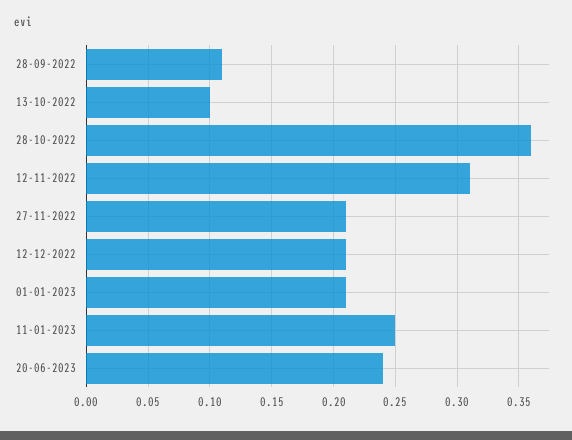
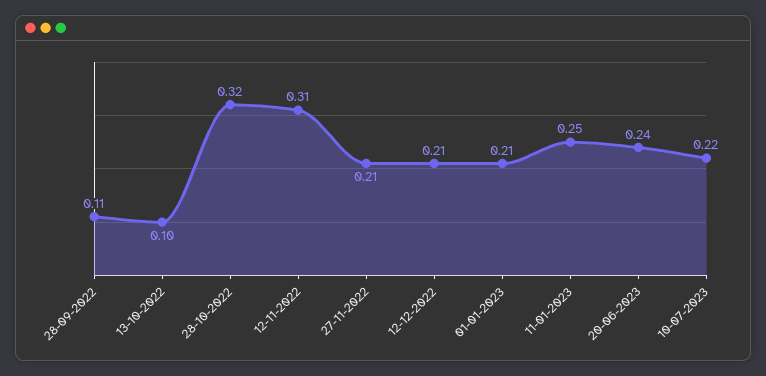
28-10-2022: 0.36 -> 0.32
10-07-2023: none -> 0.22

